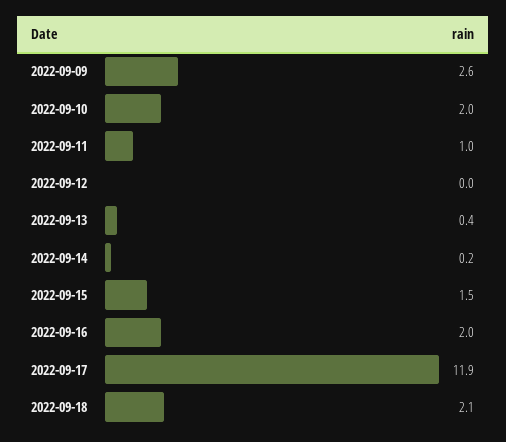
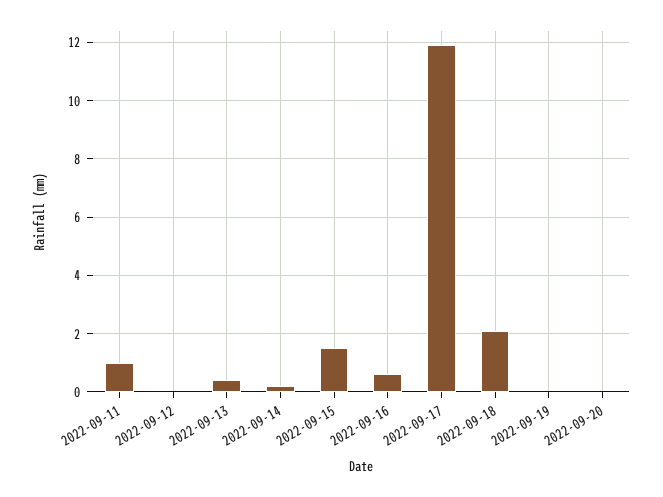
2022-09-09: 2.6 -> none
2022-09-10: 2 -> none
2022-09-16: 2 -> 0.5
2022-09-19: none -> 0
2022-09-20: none -> 0

